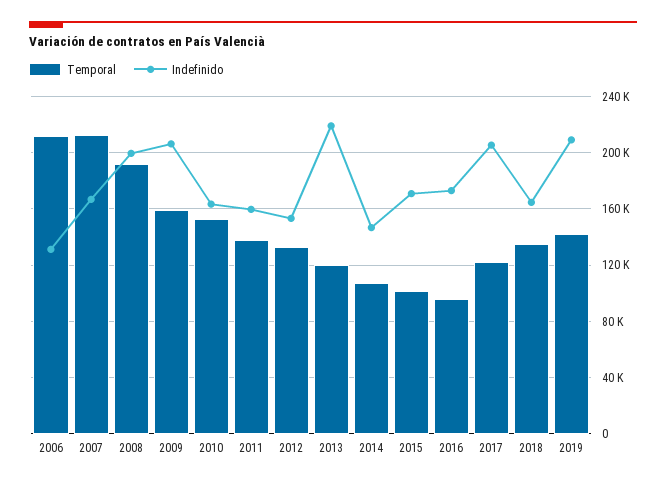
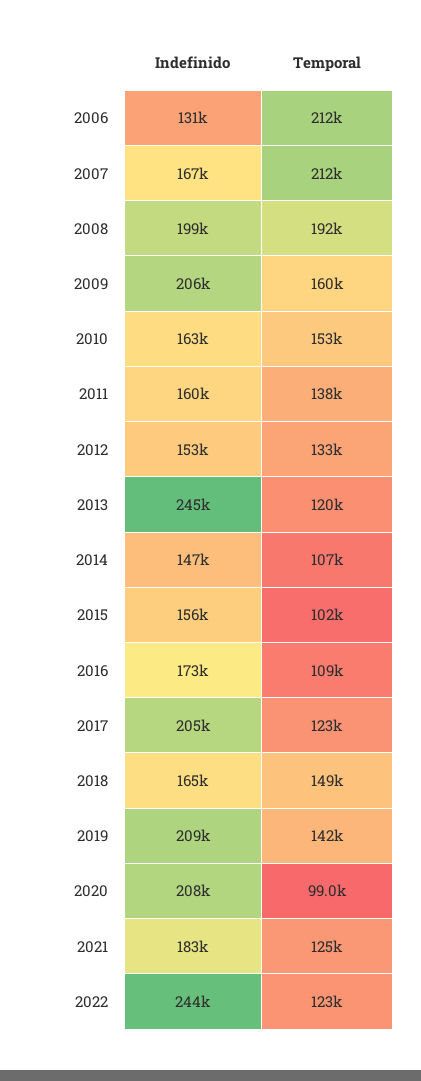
Indefinido, 2013: 220000 -> 245000
Indefinido, 2015: 170000 -> 156000
Temporal, 2016: 95000 -> 109000
Temporal, 2018: 135000 -> 149000
Indefinido, 2020: none -> 208000
Temporal, 2020: none -> 99000
Indefinido, 2021: none -> 183000
Temporal, 2021: none -> 125000
Indefinido, 2022: none -> 244000
Temporal, 2022: none -> 123000

